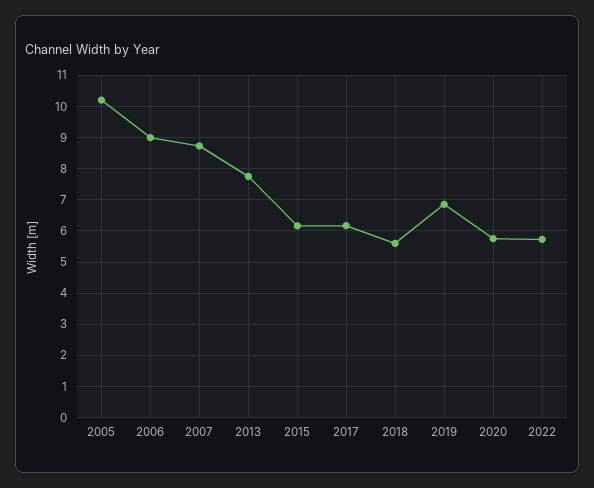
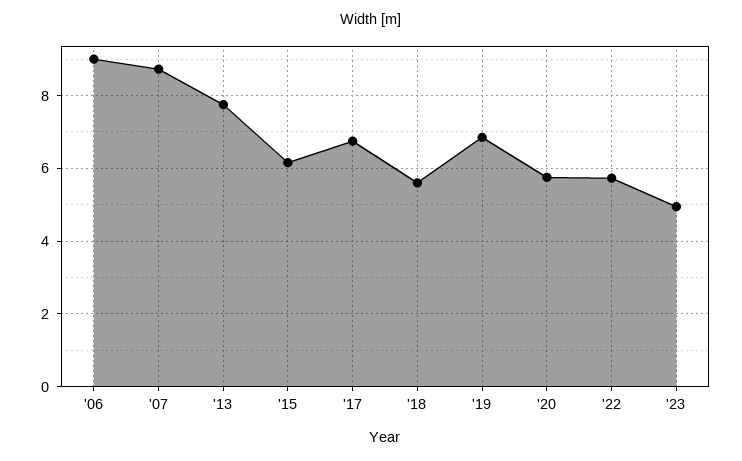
2005: 10.2 -> none
2017: 6.2 -> 6.8
'23: none -> 5

